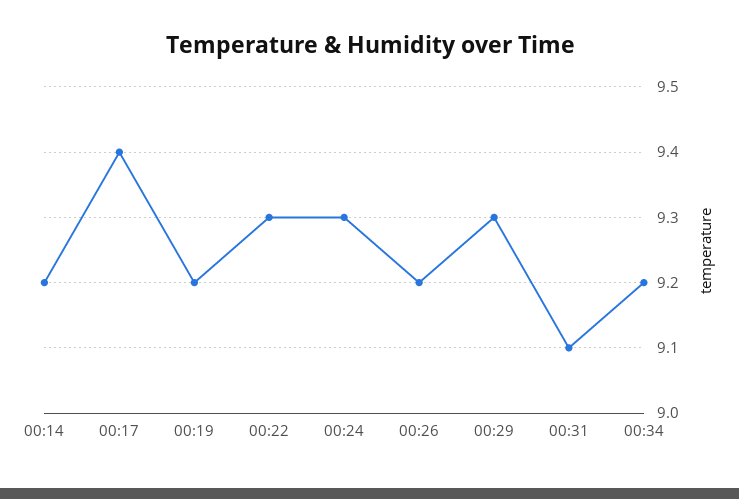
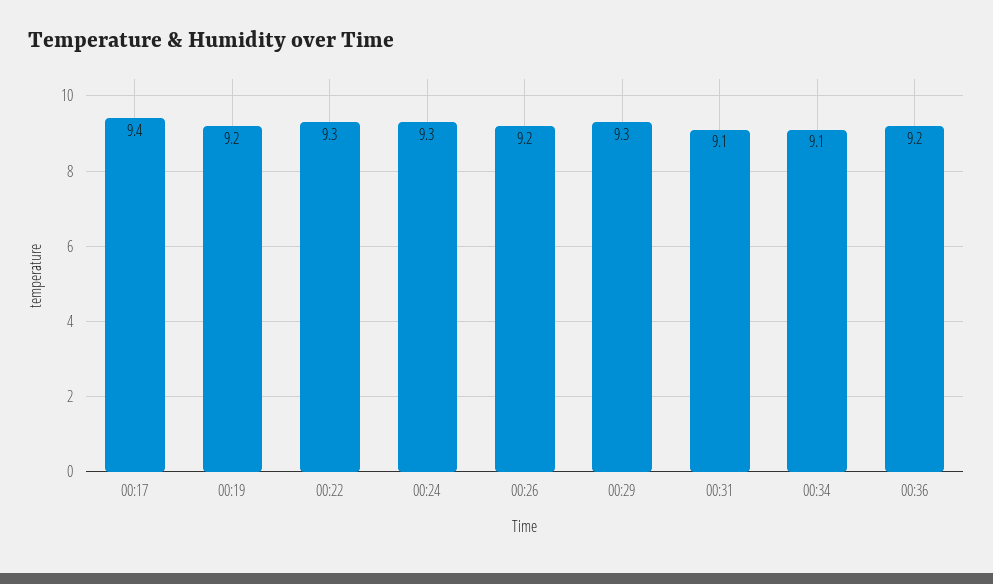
00:14: 9.2 -> none
00:34: 9.2 -> 9.1
00:36: none -> 9.2

